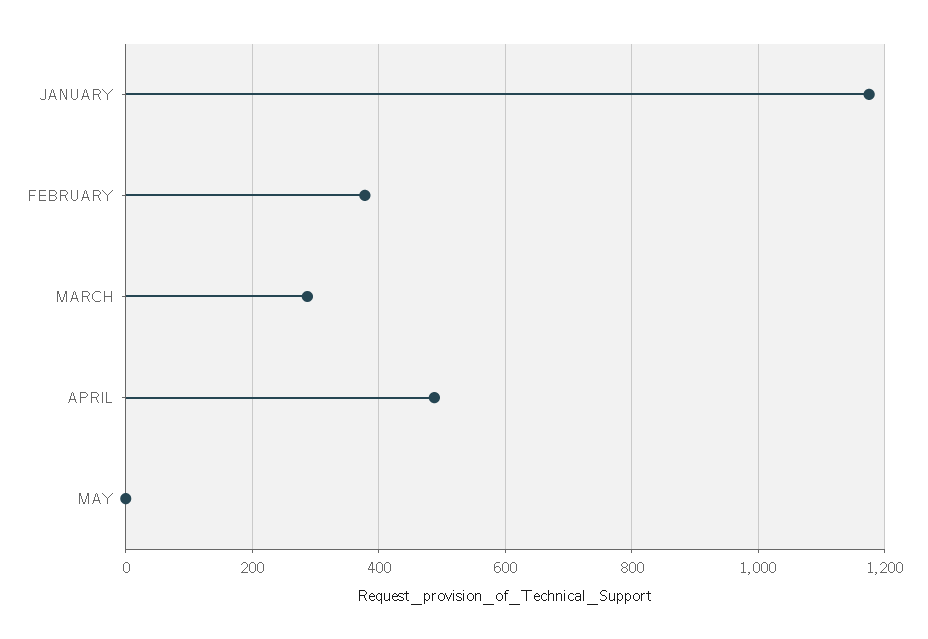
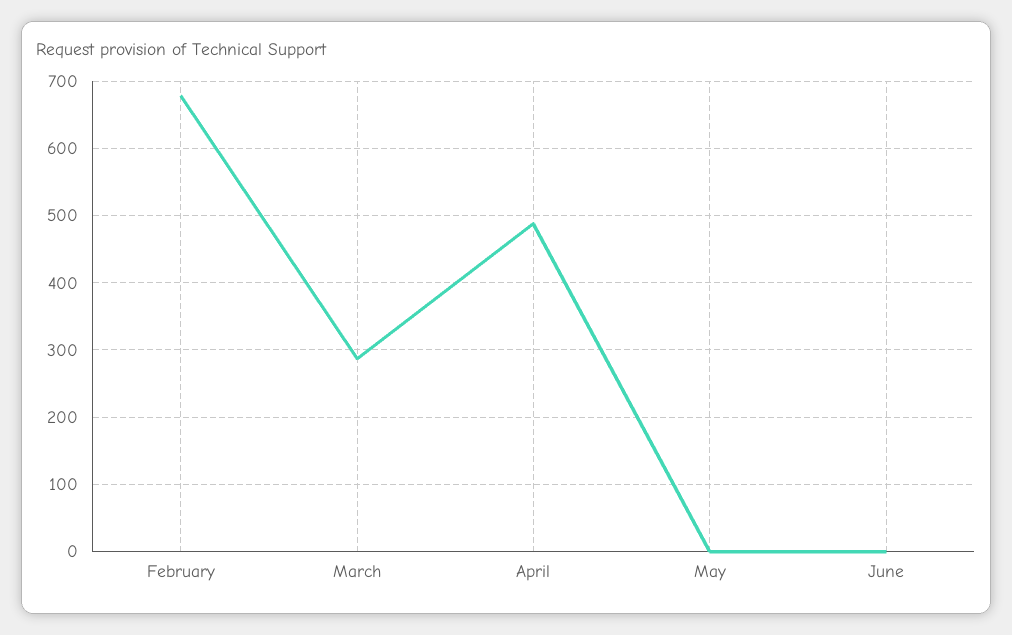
JANUARY: 1180 -> none
FEBRUARY: 380 -> 680
June: none -> 0

